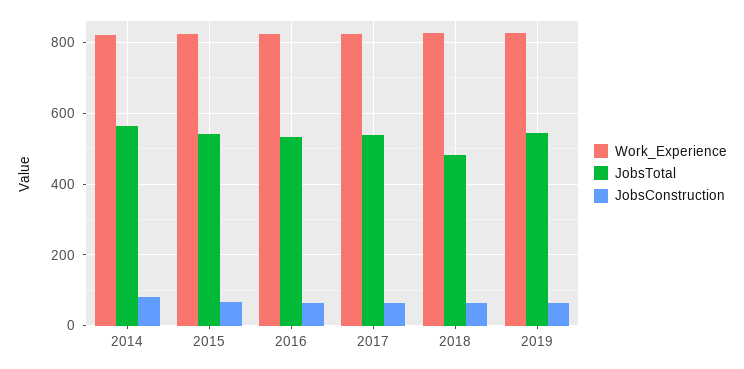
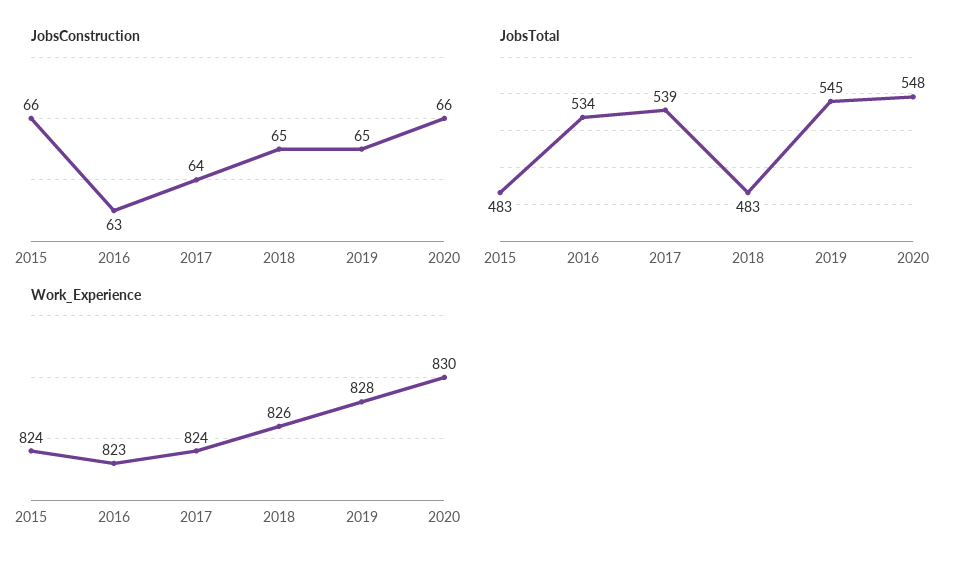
Work_Experience, 2014: 820 -> none
JobsTotal, 2014: 560 -> none
JobsConstruction, 2014: 80 -> none
JobsTotal, 2015: 540 -> 483
JobsConstruction, 2020: none -> 66
JobsTotal, 2020: none -> 548
Work_Experience, 2020: none -> 830

